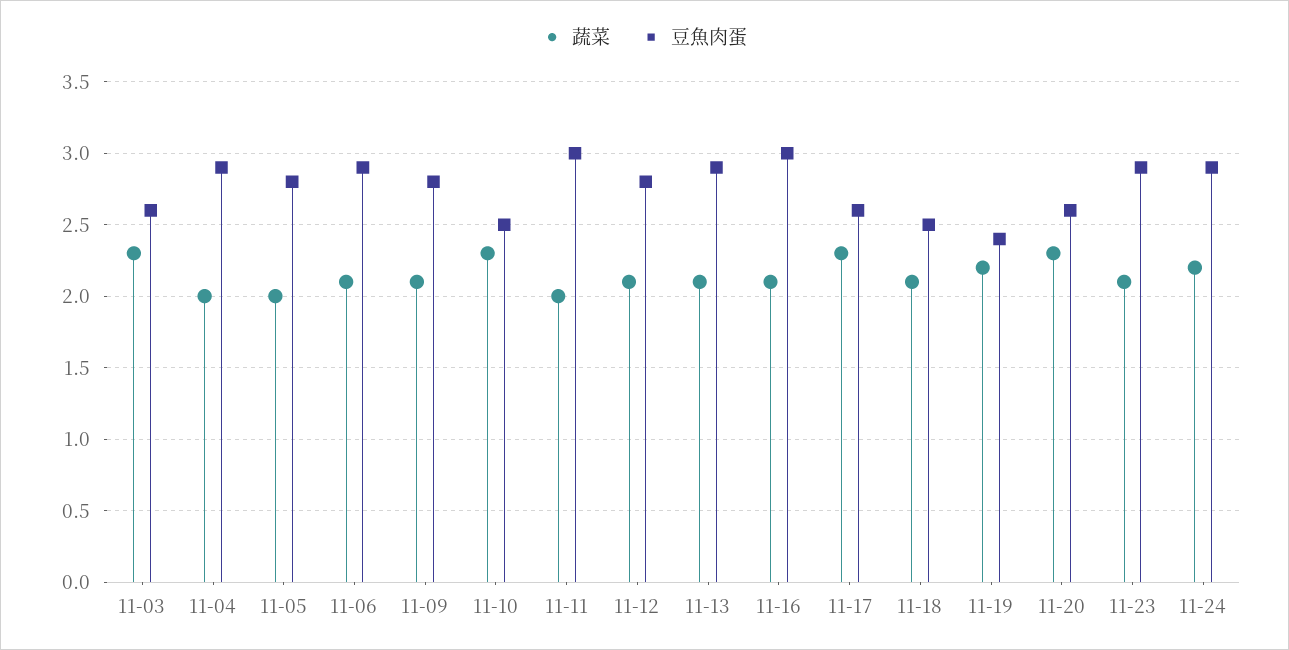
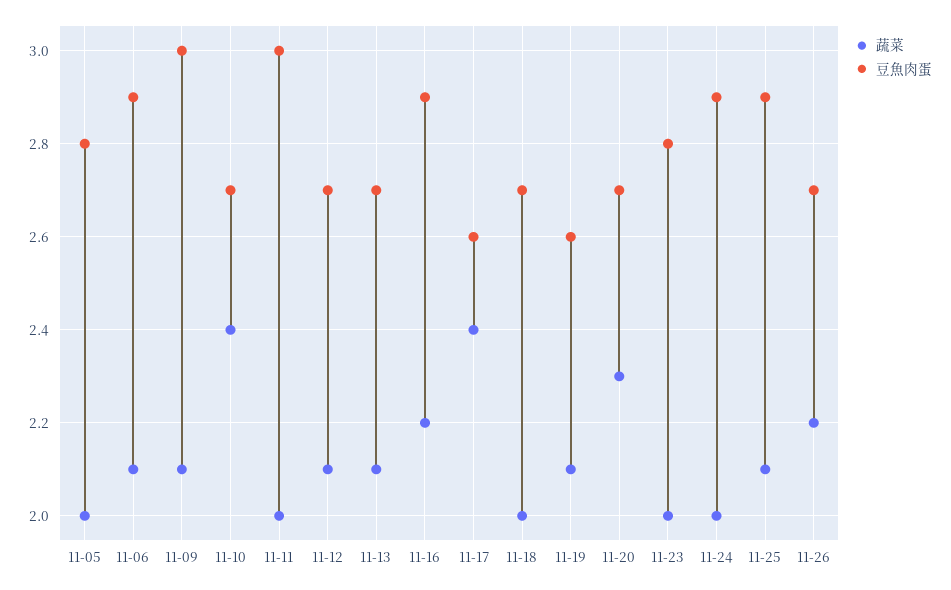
蔬菜, 11-03: 2.3 -> none
豆魚肉蛋, 11-03: 2.6 -> none
蔬菜, 11-04: 2 -> none
豆魚肉蛋, 11-04: 2.9 -> none
豆魚肉蛋, 11-09: 2.8 -> 3
蔬菜, 11-10: 2.3 -> 2.4
豆魚肉蛋, 11-10: 2.5 -> 2.7
豆魚肉蛋, 11-12: 2.8 -> 2.7
豆魚肉蛋, 11-13: 2.9 -> 2.7
蔬菜, 11-16: 2.1 -> 2.2
豆魚肉蛋, 11-16: 3 -> 2.9
蔬菜, 11-17: 2.3 -> 2.4
蔬菜, 11-18: 2.1 -> 2
豆魚肉蛋, 11-18: 2.5 -> 2.7
蔬菜, 11-19: 2.2 -> 2.1
豆魚肉蛋, 11-19: 2.4 -> 2.6
豆魚肉蛋, 11-20: 2.6 -> 2.7
蔬菜, 11-23: 2.1 -> 2
豆魚肉蛋, 11-23: 2.9 -> 2.8
蔬菜, 11-24: 2.2 -> 2
蔬菜, 11-25: none -> 2.1
豆魚肉蛋, 11-25: none -> 2.9
蔬菜, 11-26: none -> 2.2
豆魚肉蛋, 11-26: none -> 2.7

